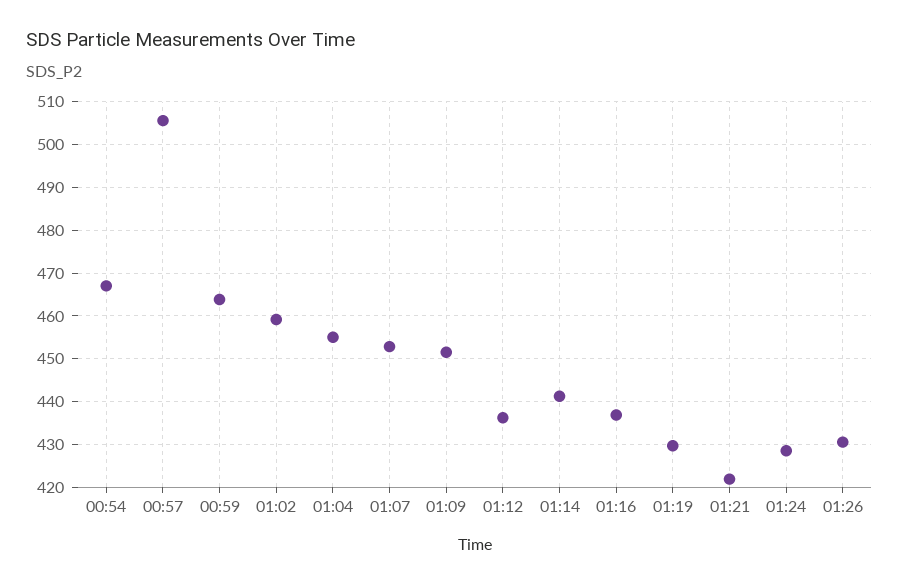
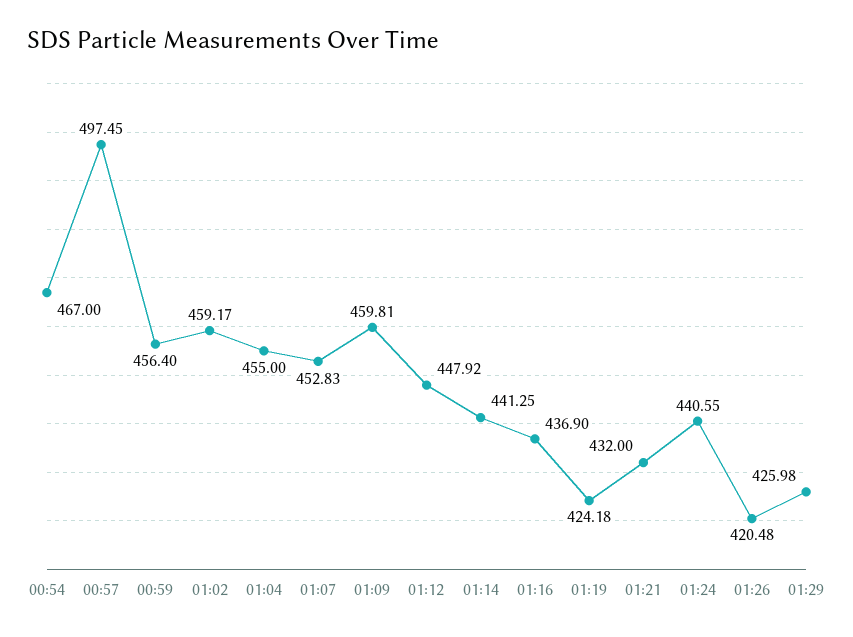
00:57: 506 -> 497.45
00:59: 464 -> 456.4
01:09: 452 -> 459.81
01:12: 436 -> 447.92
01:19: 430 -> 424.18
01:21: 422 -> 432
01:24: 428 -> 440.55
01:26: 430 -> 420.48
01:29: none -> 425.98

